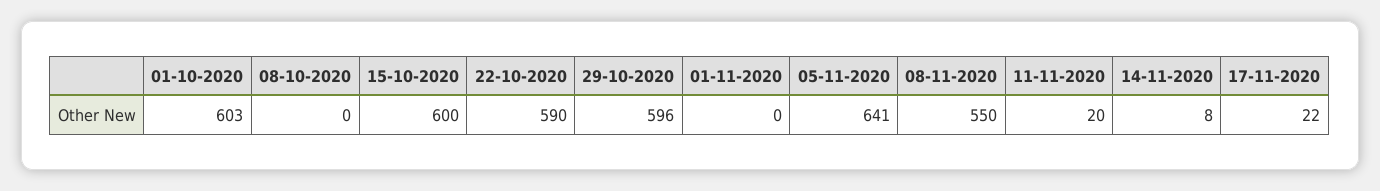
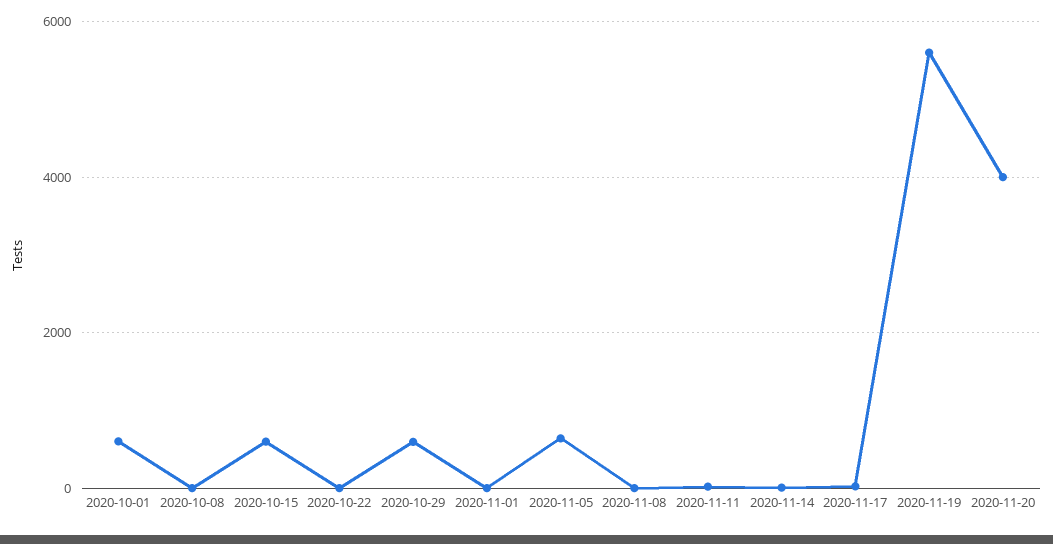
22-10-2020: 590 -> 0
08-11-2020: 550 -> 0
2020-11-19: none -> 5600
2020-11-20: none -> 4000

